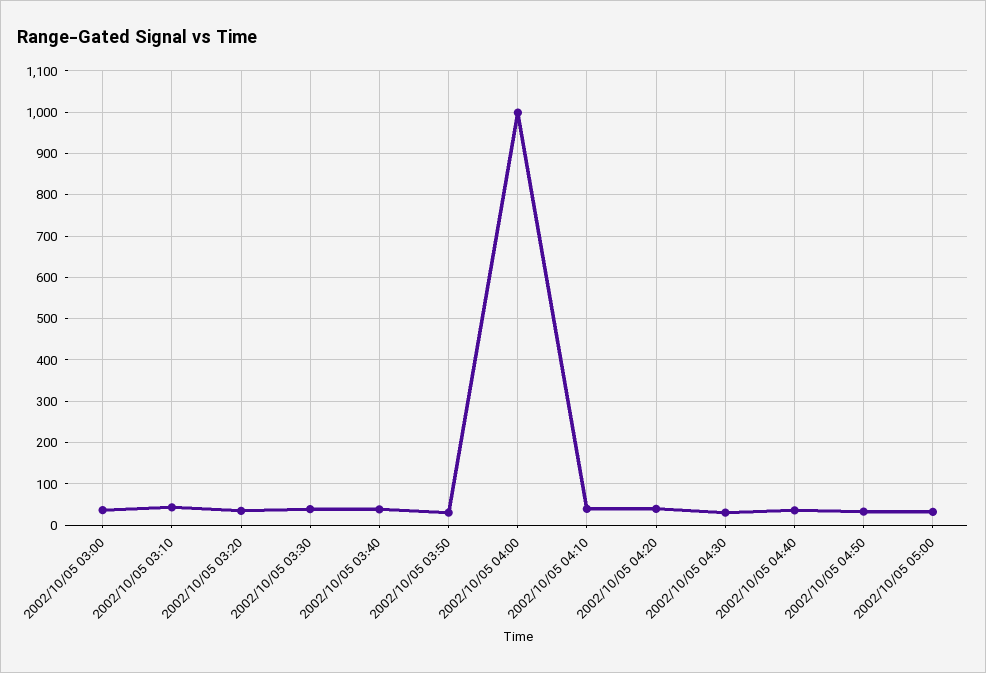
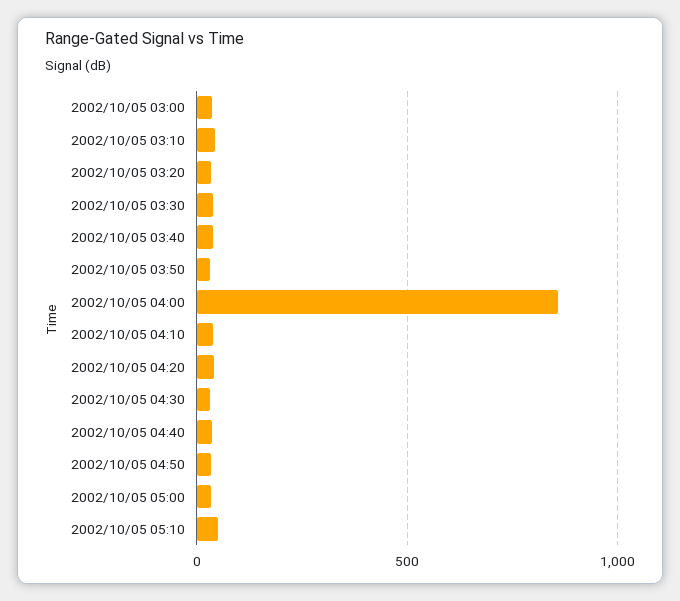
2002/10/05 04:00: 1000 -> 850
2002/10/05 05:10: none -> 50

